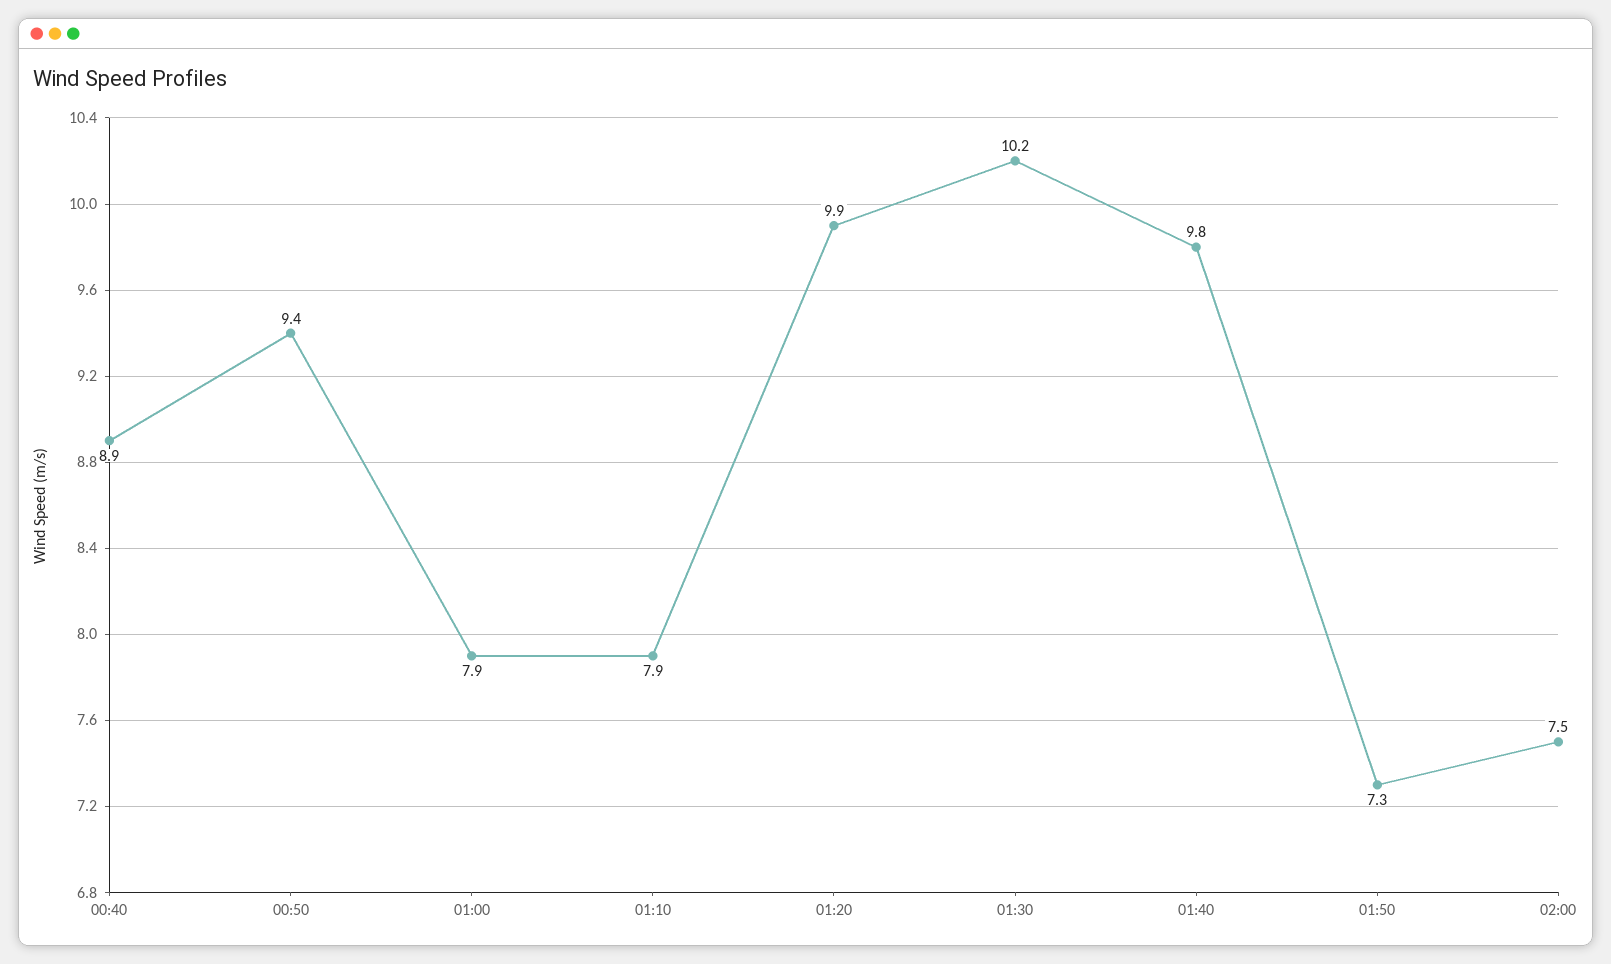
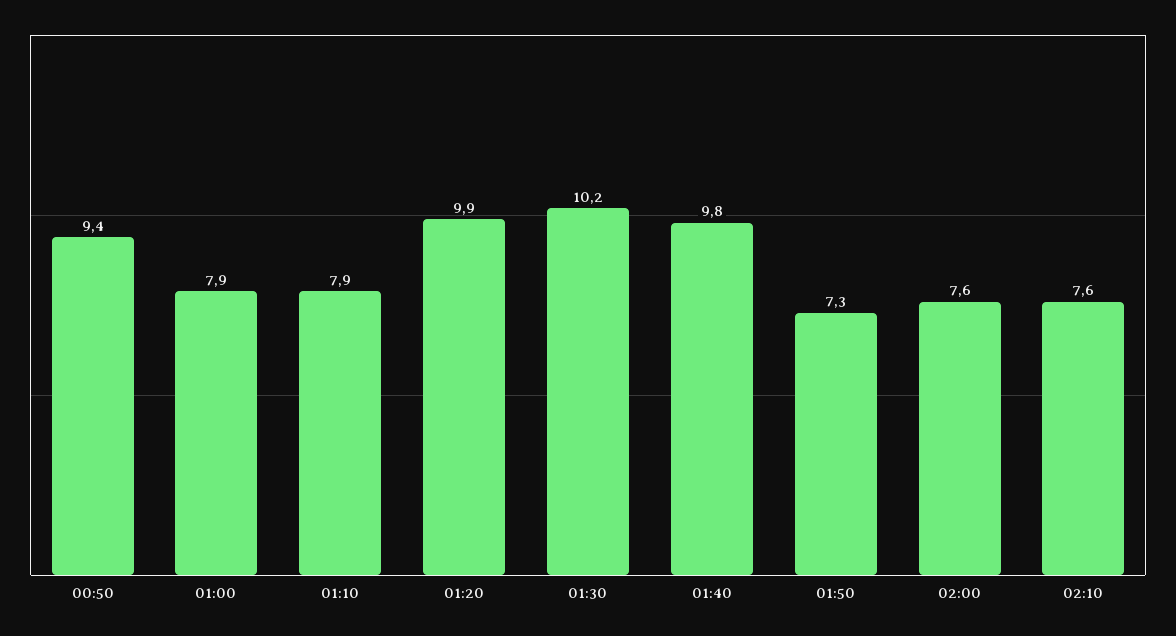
00:40: 8.9 -> none
02:00: 7.5 -> 7.6
02:10: none -> 7.6

